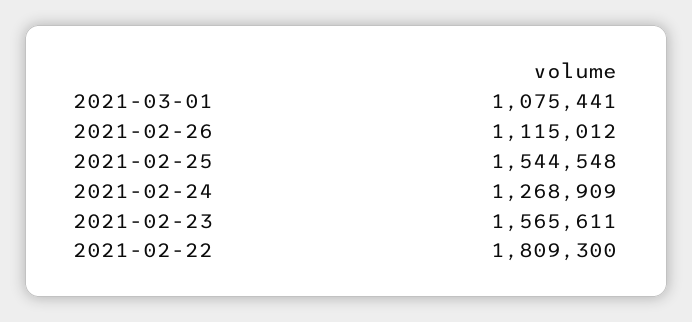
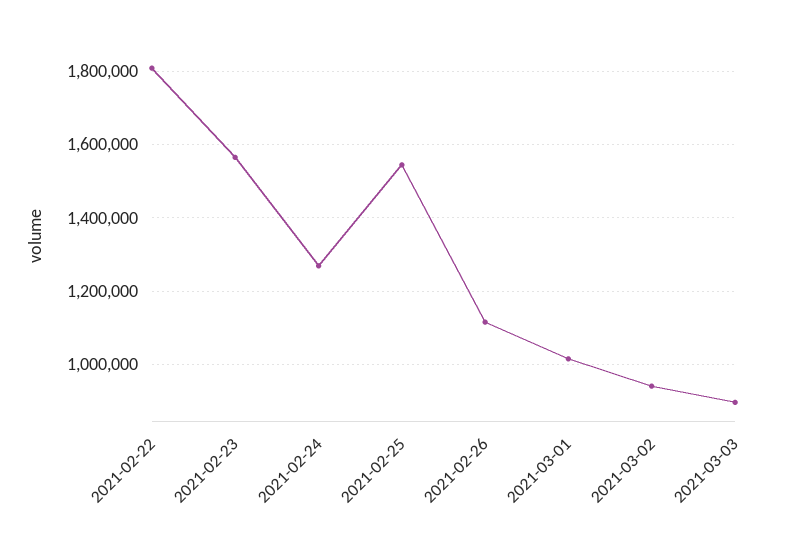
2021-03-01: 1075441 -> 1020000
2021-03-02: none -> 940000
2021-03-03: none -> 900000

